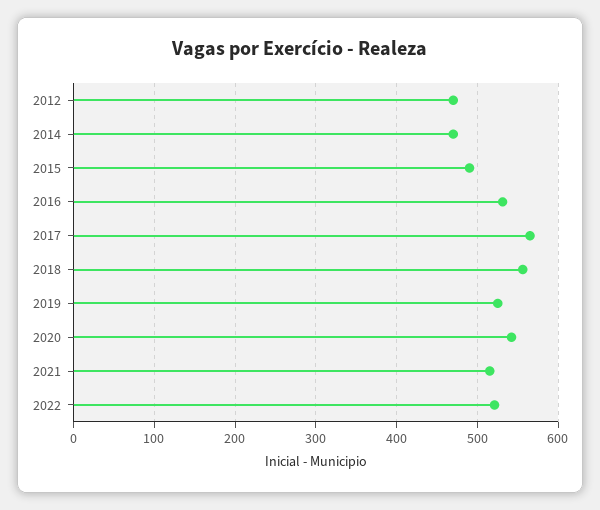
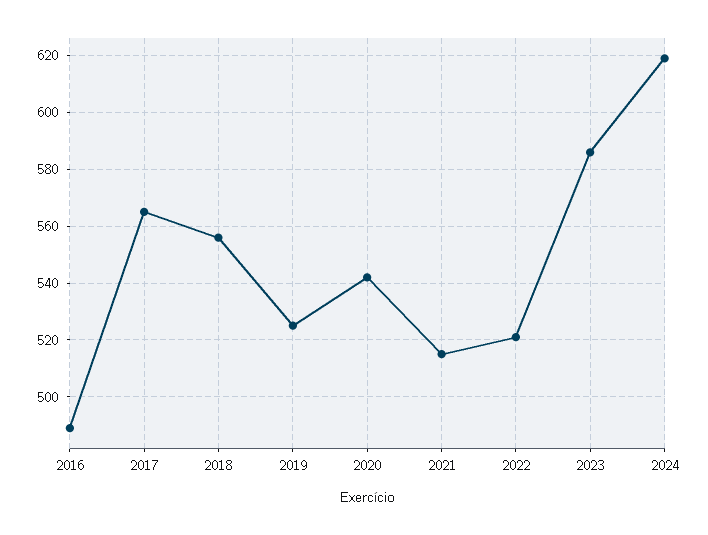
2012: 470 -> none
2014: 470 -> none
2015: 490 -> none
2016: 530 -> 490
2023: none -> 585
2024: none -> 620

